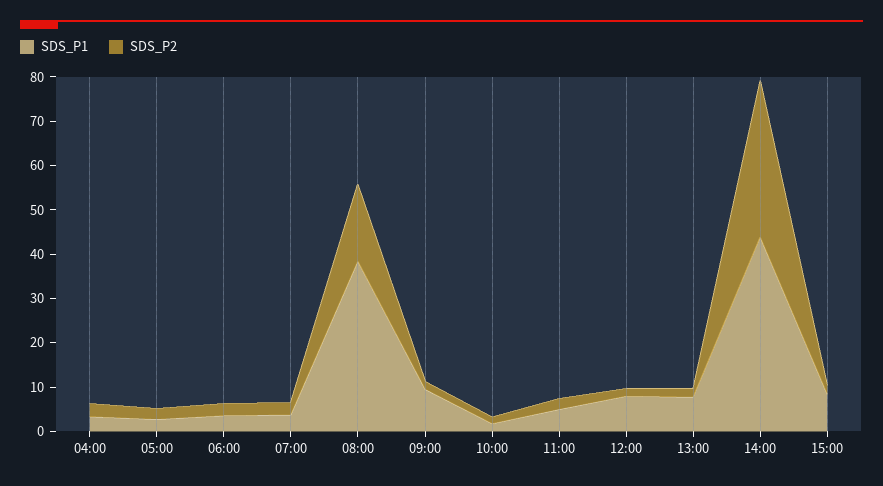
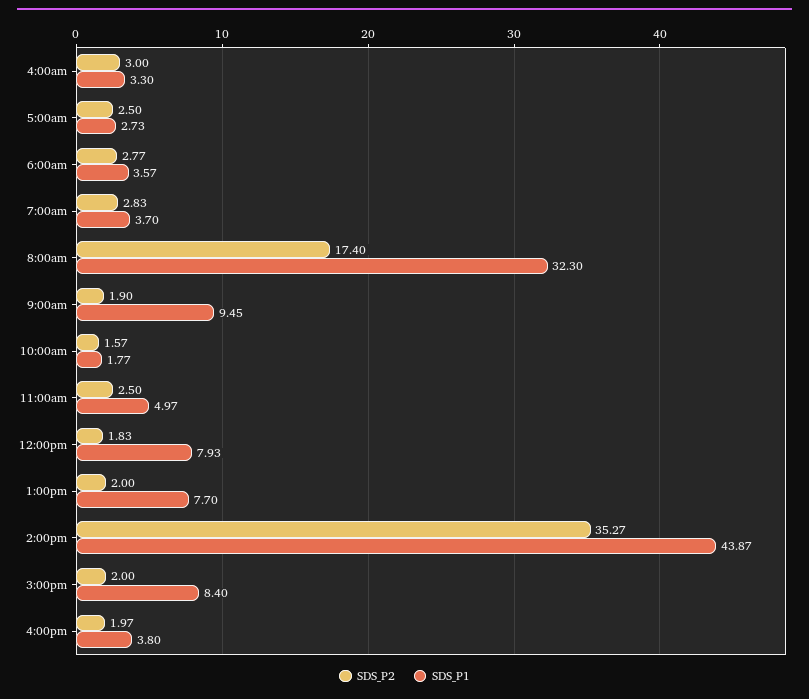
SDS_P1, 08:00: 38 -> 32.3
SDS_P2, 4:00pm: none -> 1.97
SDS_P1, 4:00pm: none -> 3.8

